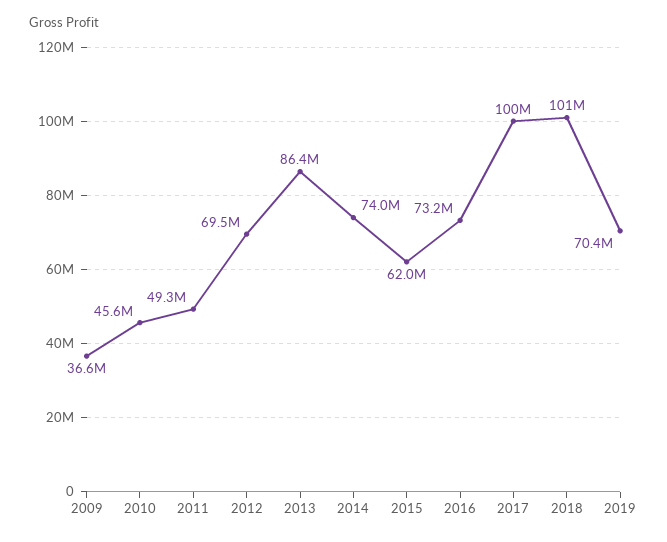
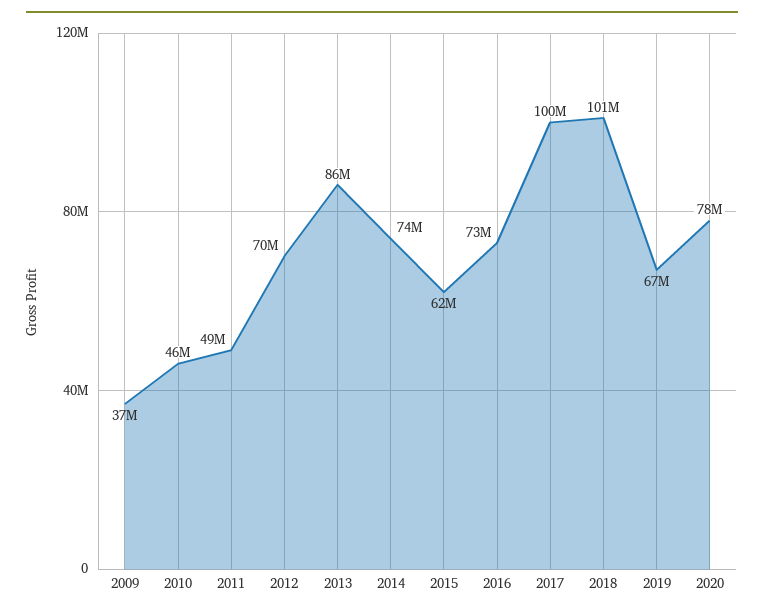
2019: 70400000 -> 67000000
2020: none -> 78000000

